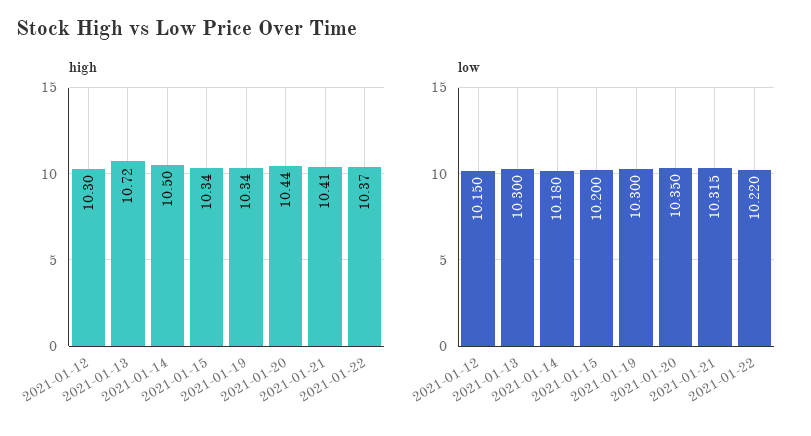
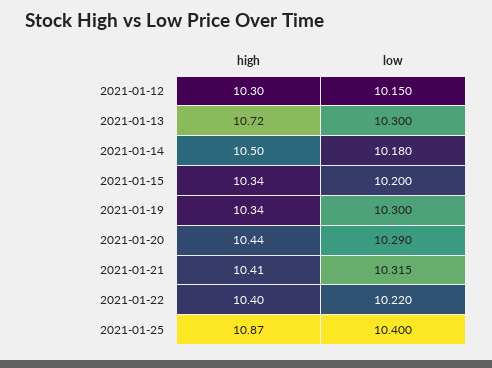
high, 2021-01-22: 10.37 -> 10.4
low, 2021-01-20: 10.35 -> 10.29
high, 2021-01-25: none -> 10.87
low, 2021-01-25: none -> 10.4

